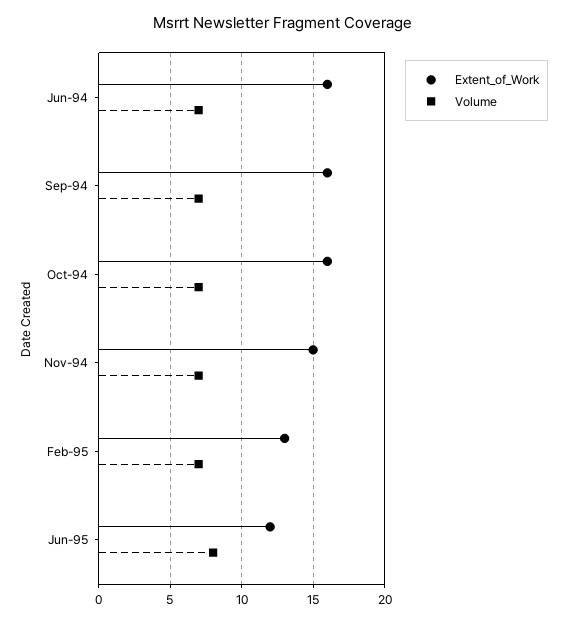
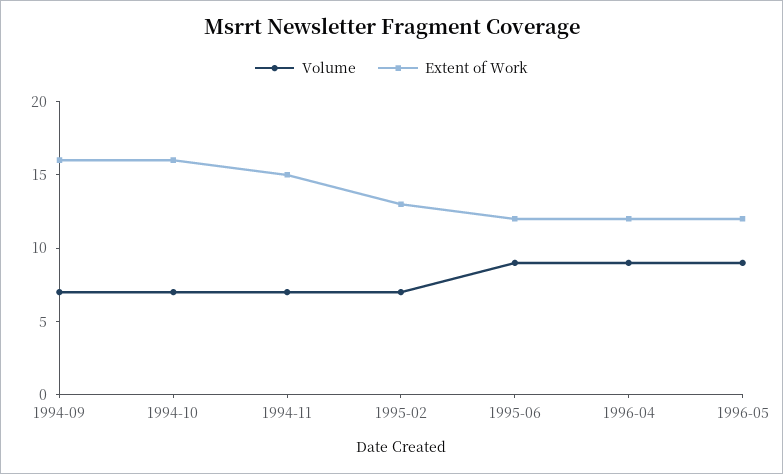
Extent_of_Work, Jun-94: 16 -> none
Volume, Jun-94: 7 -> none
Volume, Jun-95: 8 -> 9
Volume, 1996-04: none -> 9
Extent_of_Work, 1996-04: none -> 12
Volume, 1996-05: none -> 9
Extent_of_Work, 1996-05: none -> 12

